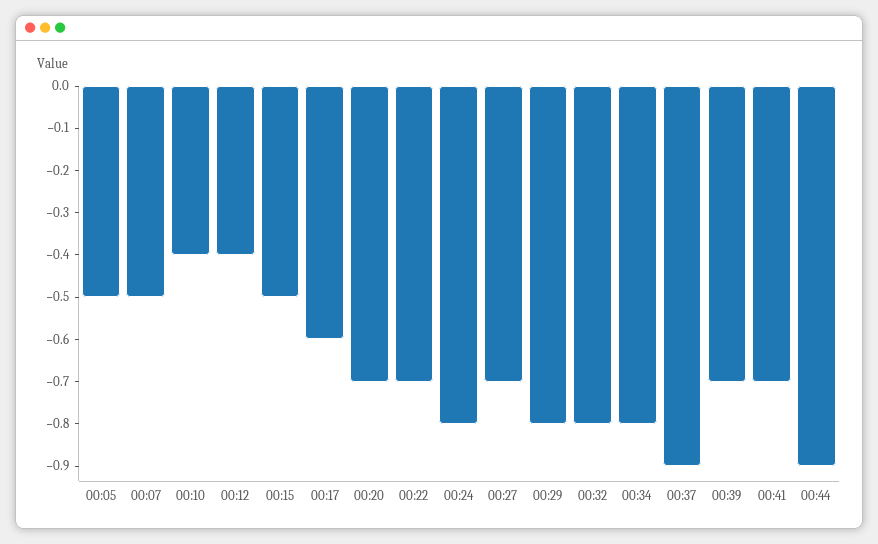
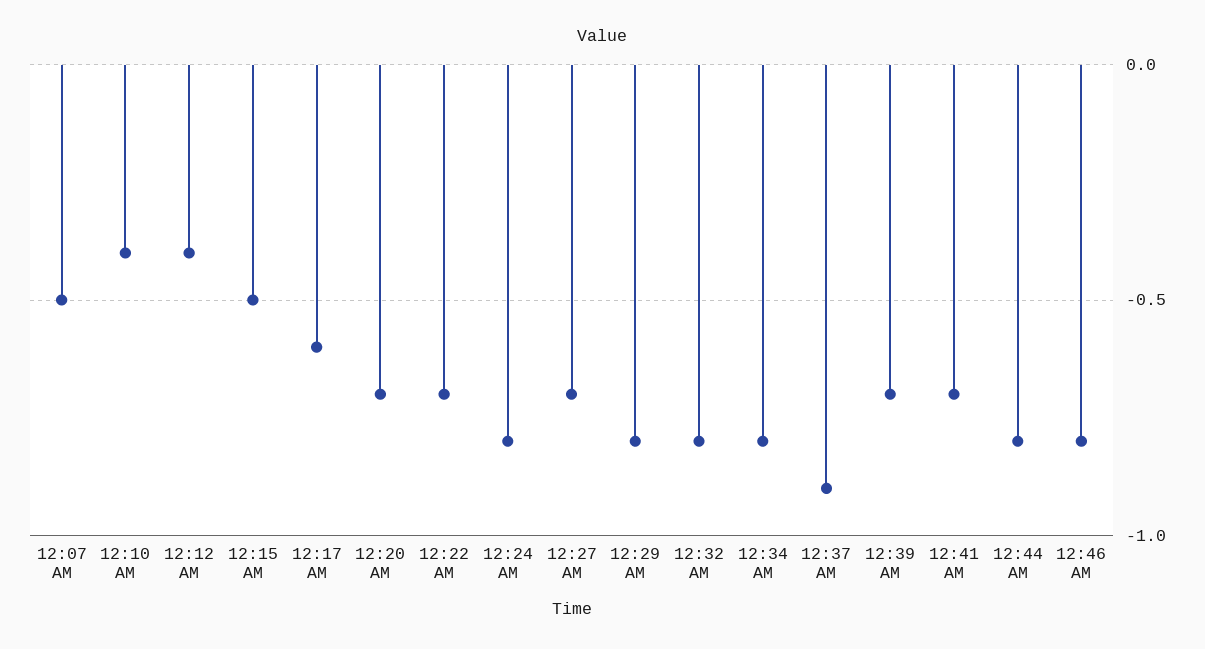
00:05: -0.5 -> none
00:44: -0.9 -> -0.8
12:46 AM: none -> -0.8

